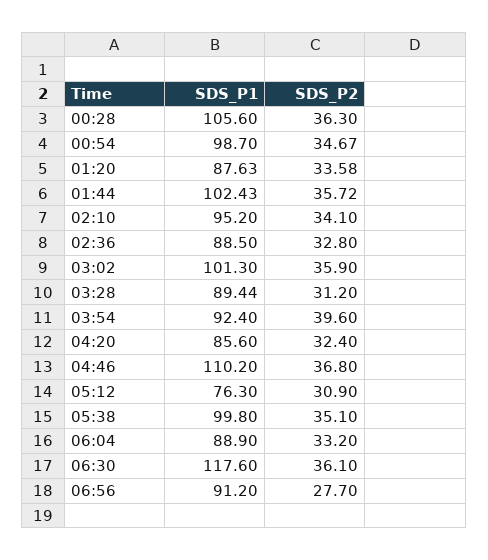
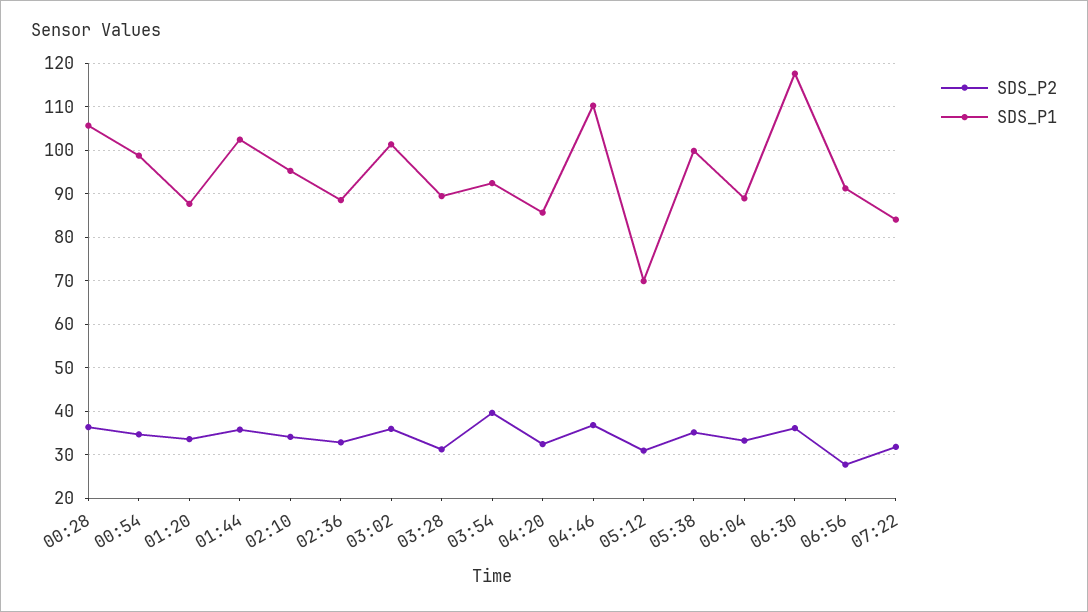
SDS_P1, 05:12: 76.3 -> 70
SDS_P2, 07:22: none -> 32
SDS_P1, 07:22: none -> 84

